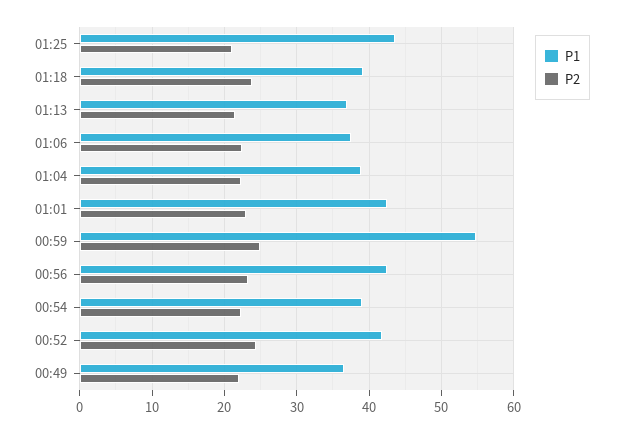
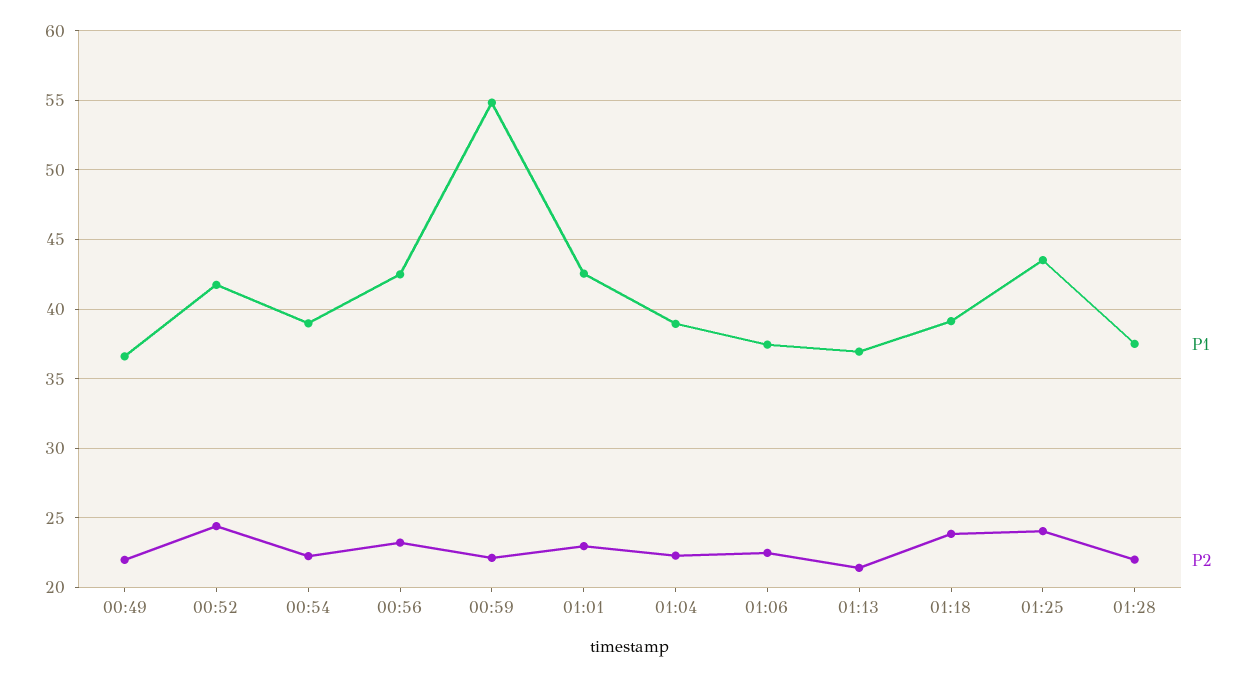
P2, 01:25: 21 -> 24
P2, 00:59: 25 -> 22
P1, 01:28: none -> 37.5
P2, 01:28: none -> 22

